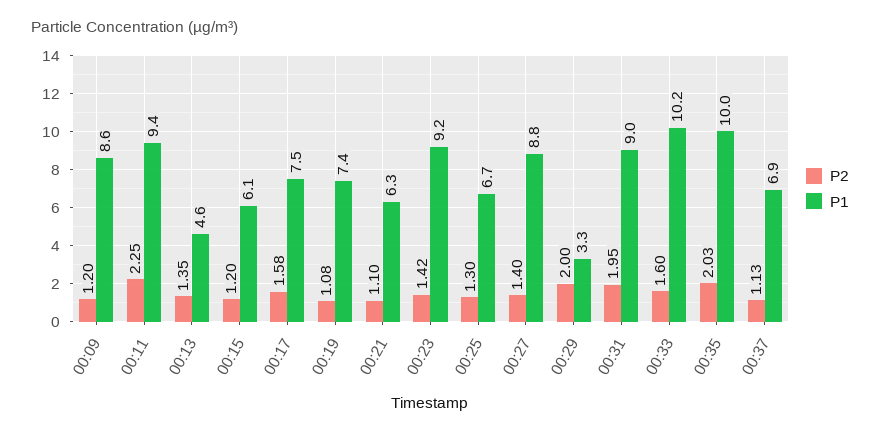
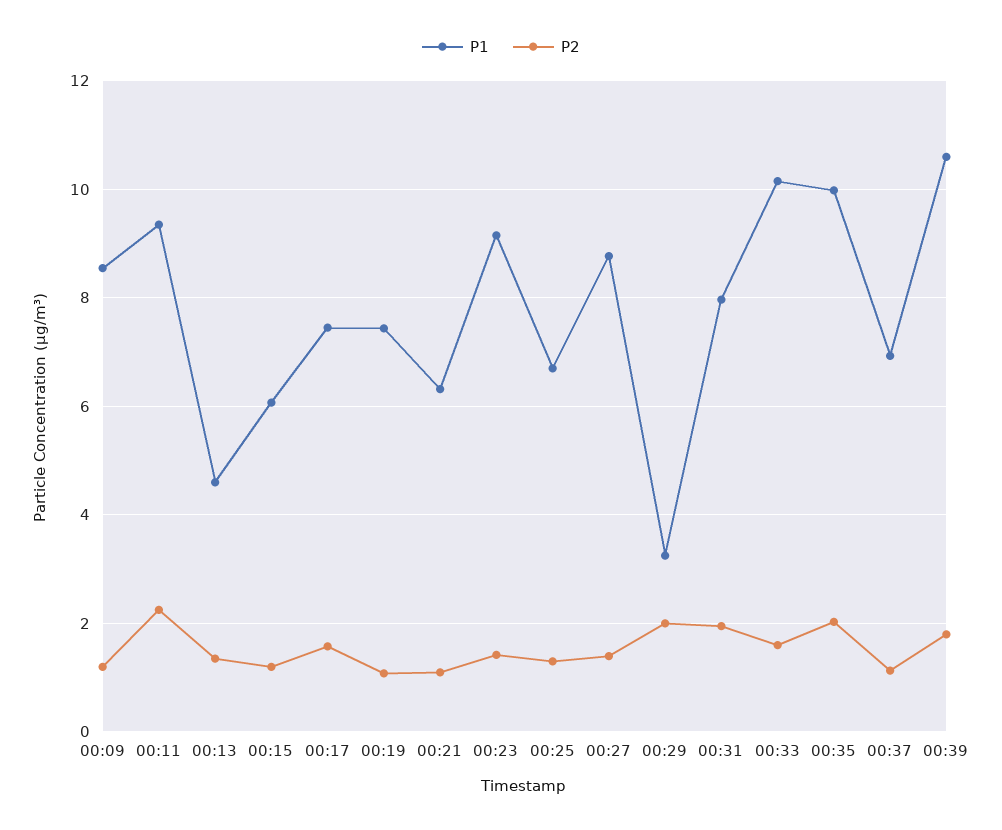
P1, 00:31: 9 -> 8
P1, 00:39: none -> 10.6
P2, 00:39: none -> 1.8

